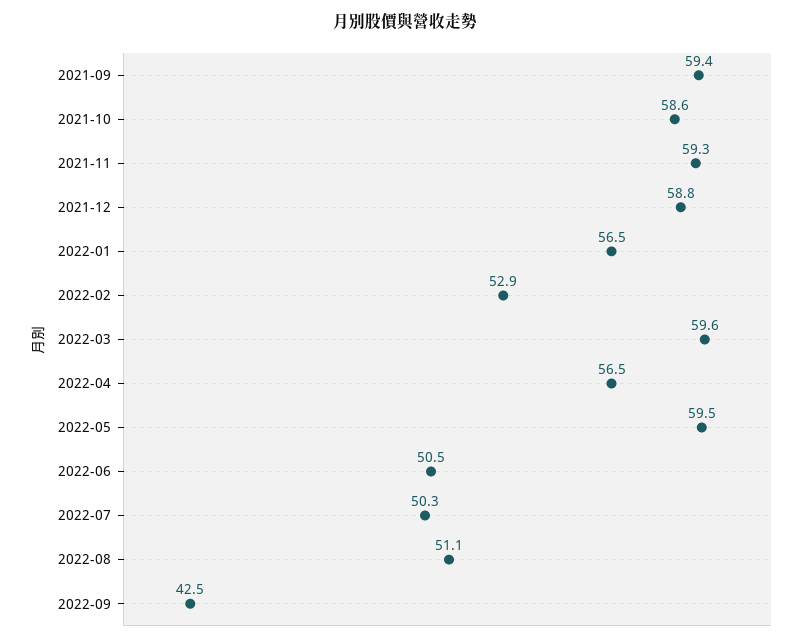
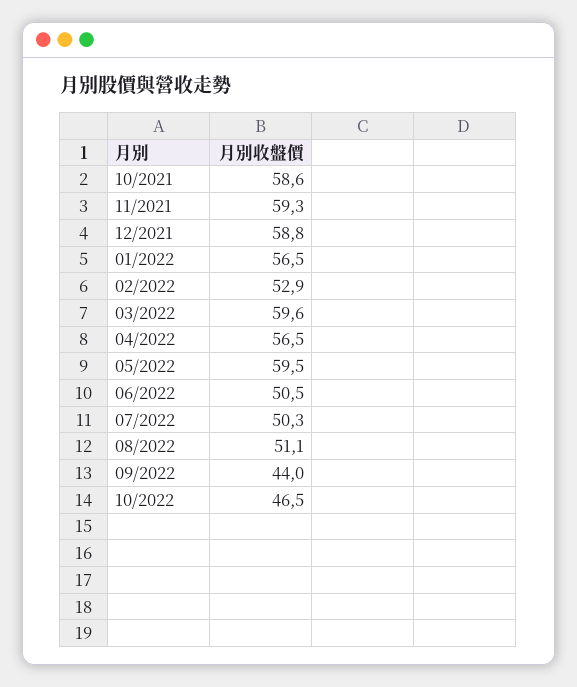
2021-09: 59.4 -> none
2022-09: 42.5 -> 44
10/2022: none -> 46.5

